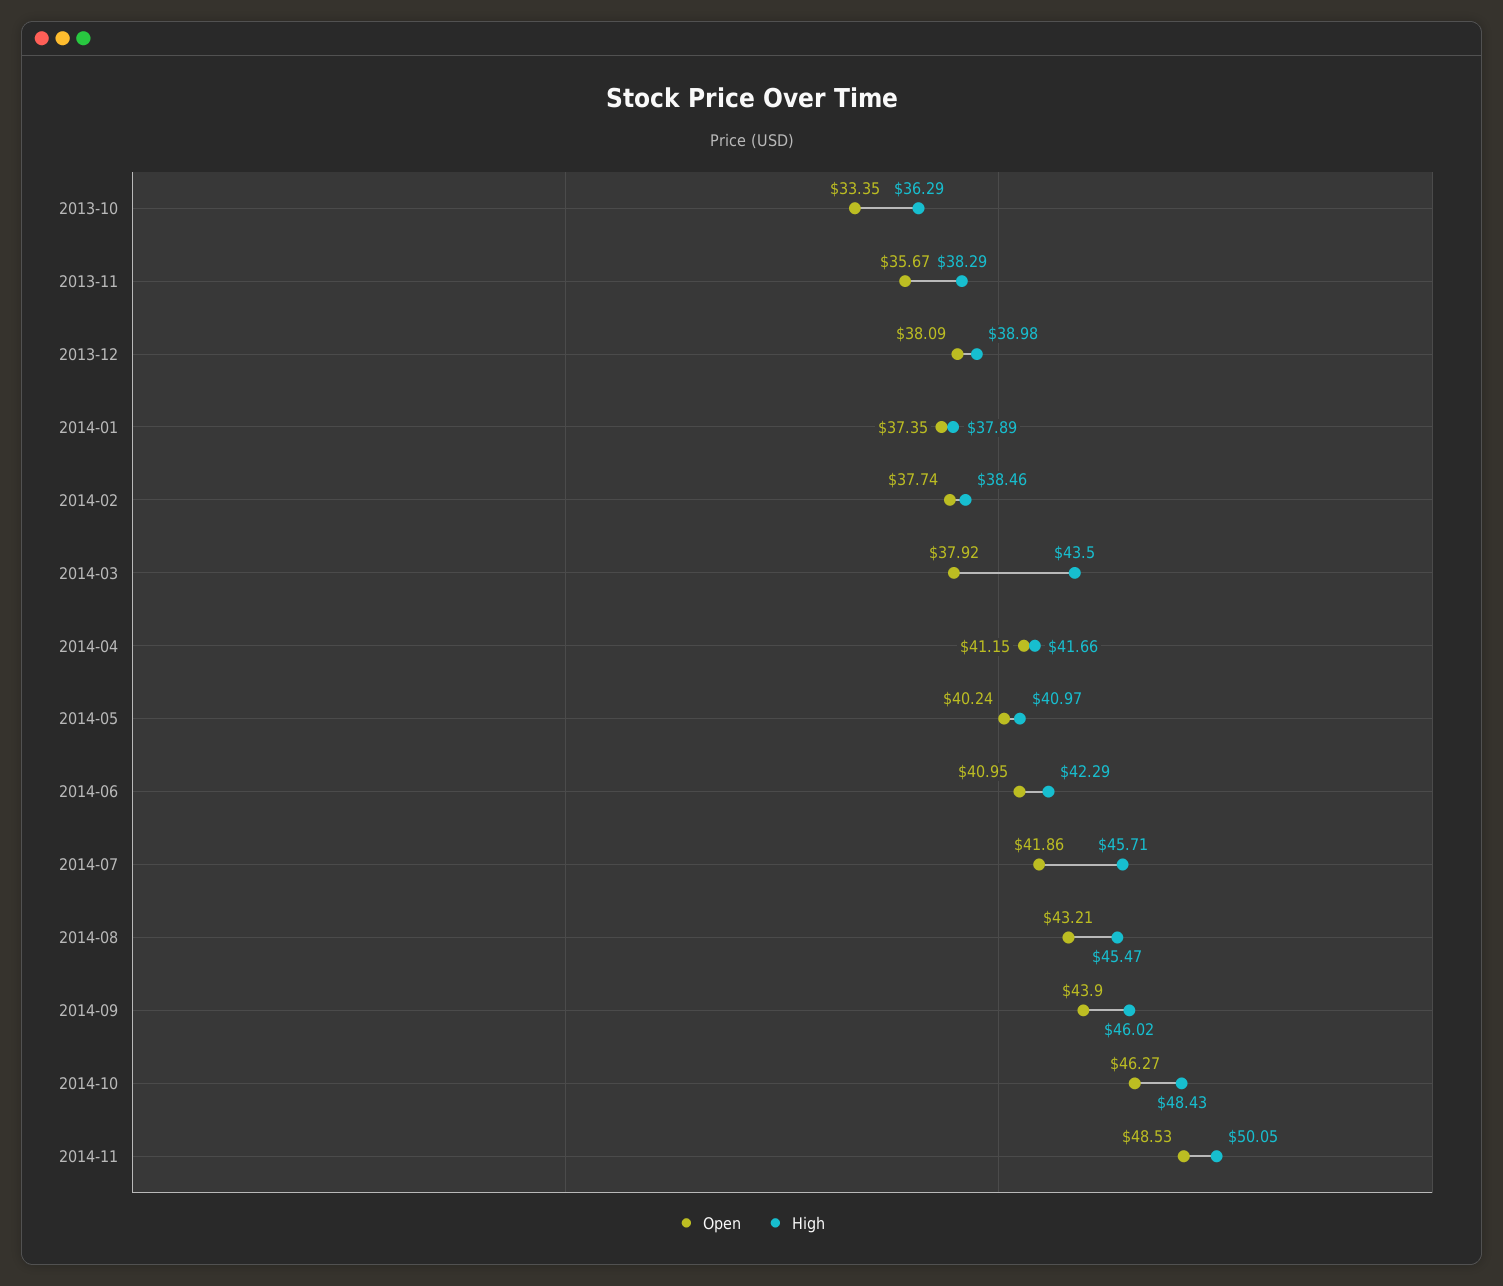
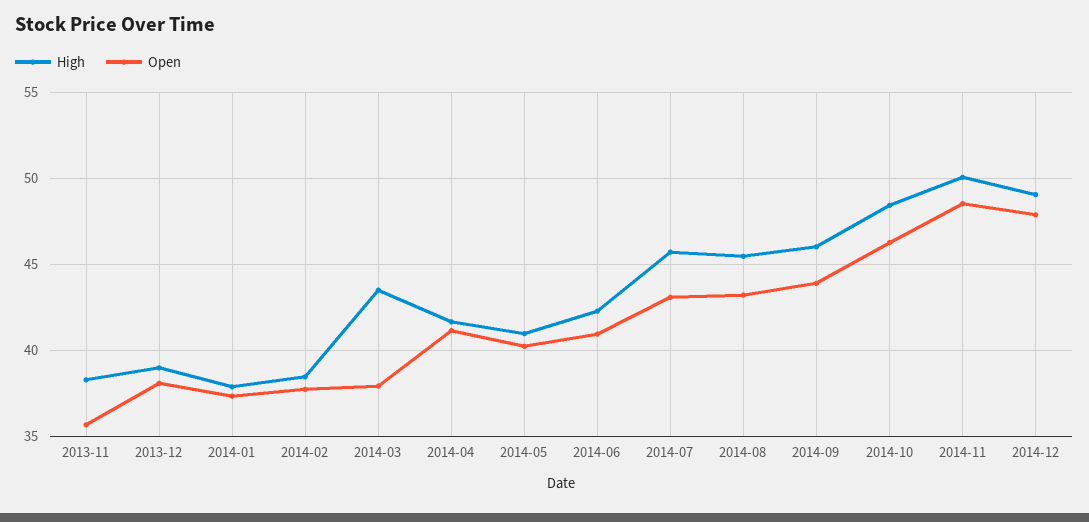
Open, 2013-10: 33.35 -> none
High, 2013-10: 36.29 -> none
Open, 2014-07: 41.86 -> 43
High, 2014-12: none -> 49
Open, 2014-12: none -> 48

